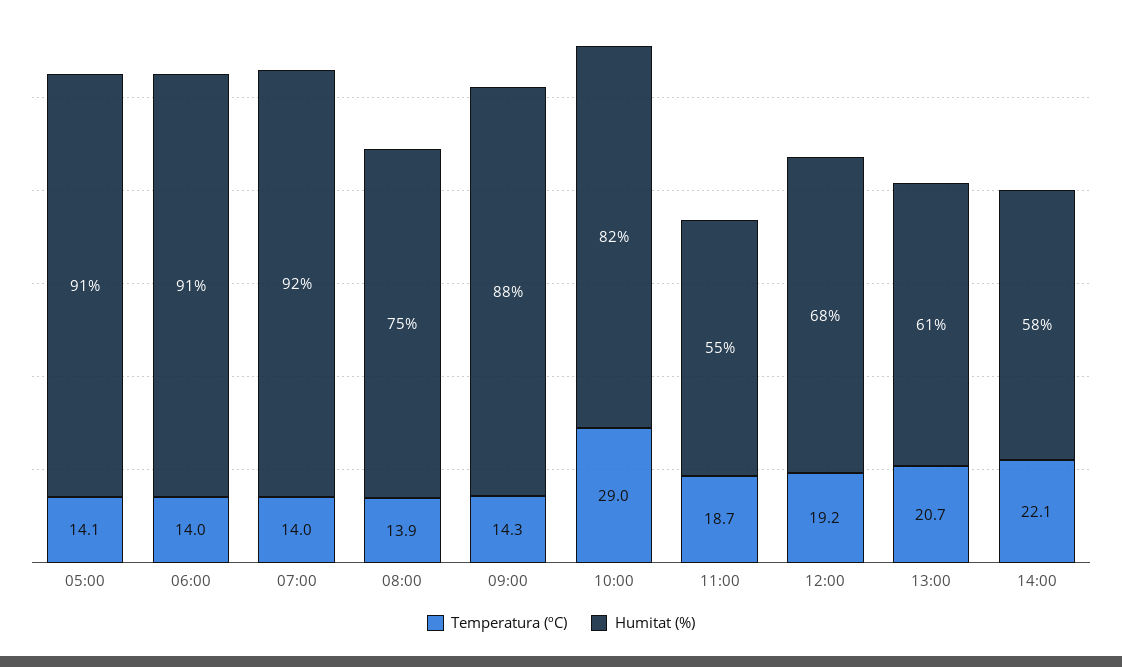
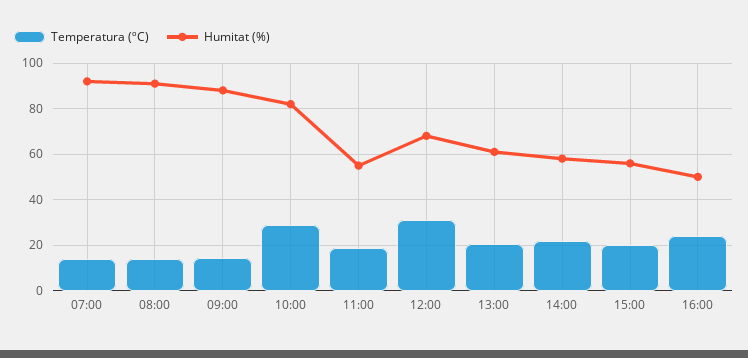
Temperatura (ºC), 05:00: 14.1 -> none
Humitat (%), 05:00: 91 -> none
Temperatura (ºC), 06:00: 14 -> none
Humitat (%), 06:00: 91 -> none
Humitat (%), 08:00: 75 -> 90
Temperatura (ºC), 12:00: 19.2 -> 30
Temperatura (ºC), 15:00: none -> 20
Humitat (%), 15:00: none -> 55
Temperatura (ºC), 16:00: none -> 25
Humitat (%), 16:00: none -> 50

